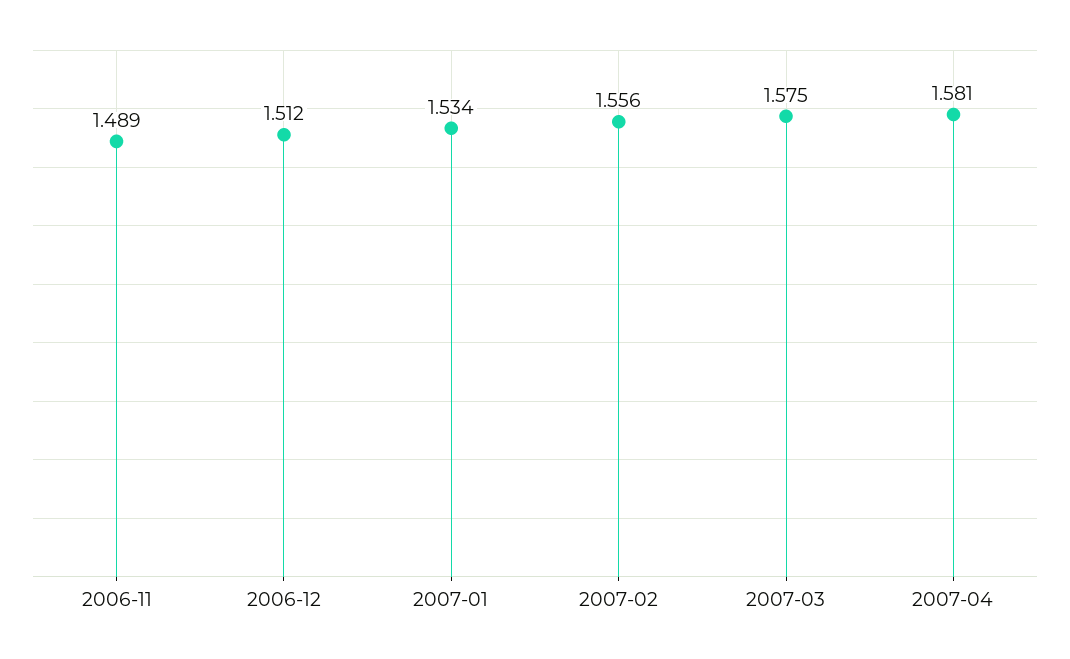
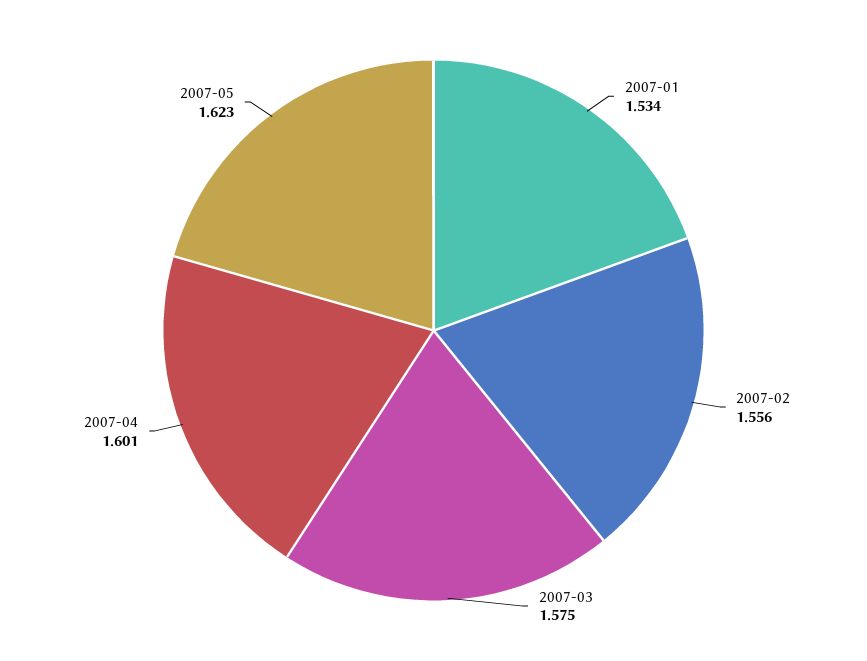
2006-11: 1.489 -> none
2006-12: 1.512 -> none
2007-04: 1.581 -> 1.601
2007-05: none -> 1.623

